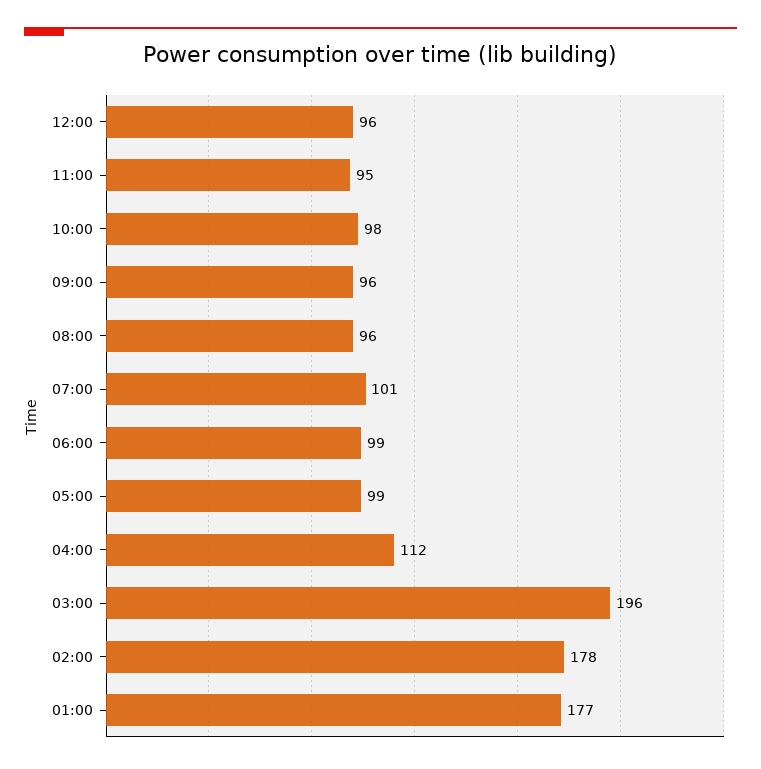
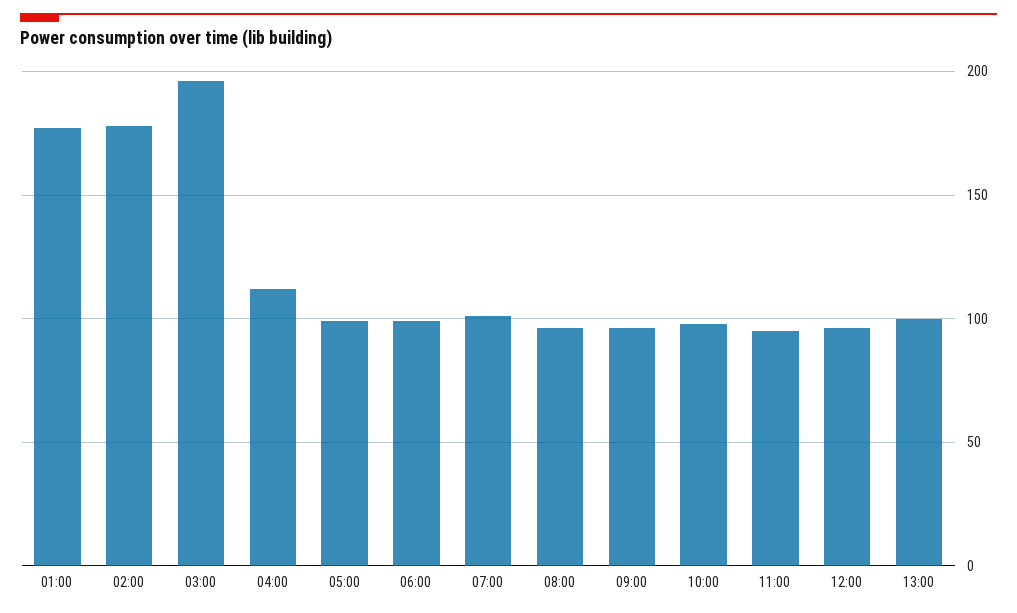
13:00: none -> 100

